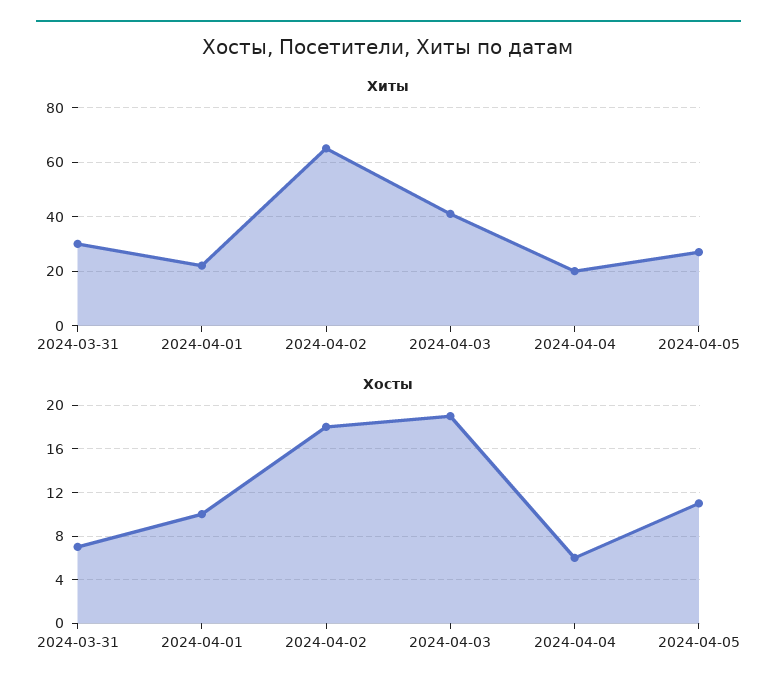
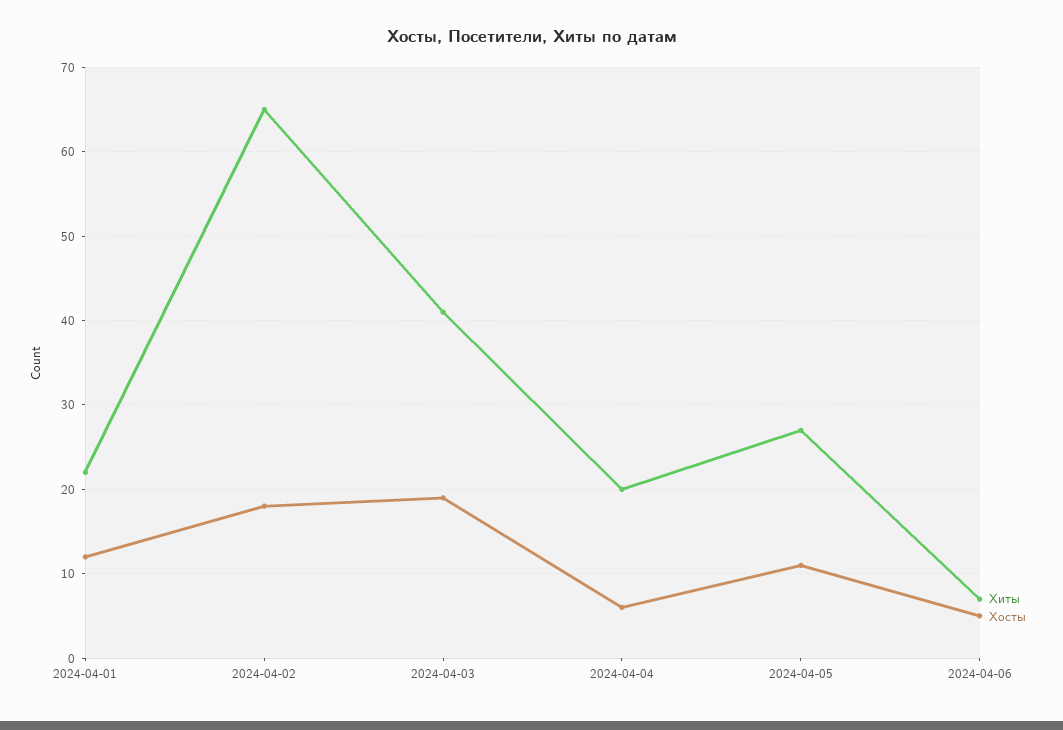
Хиты, 2024-03-31: 30 -> none
Хосты, 2024-03-31: 7 -> none
Хосты, 2024-04-01: 10 -> 12
Хиты, 2024-04-06: none -> 7
Хосты, 2024-04-06: none -> 5

